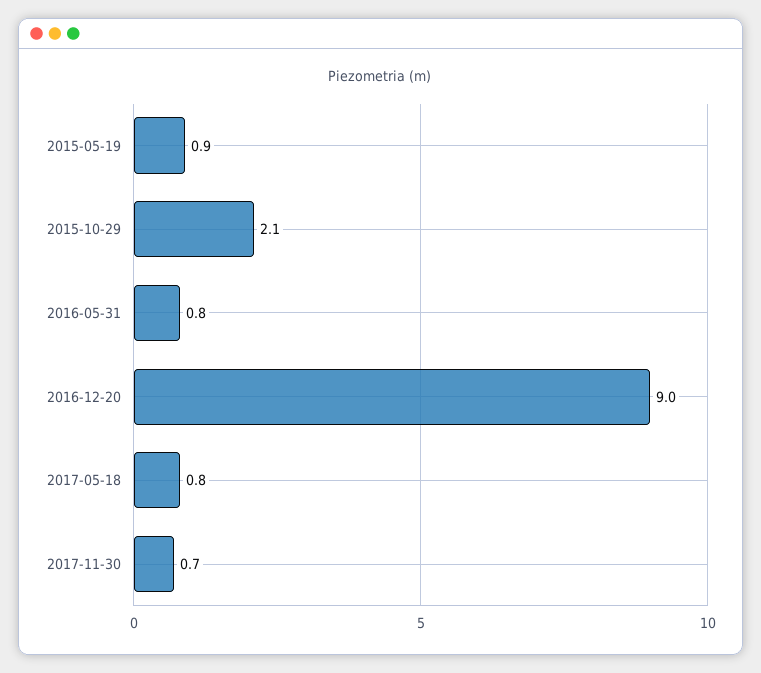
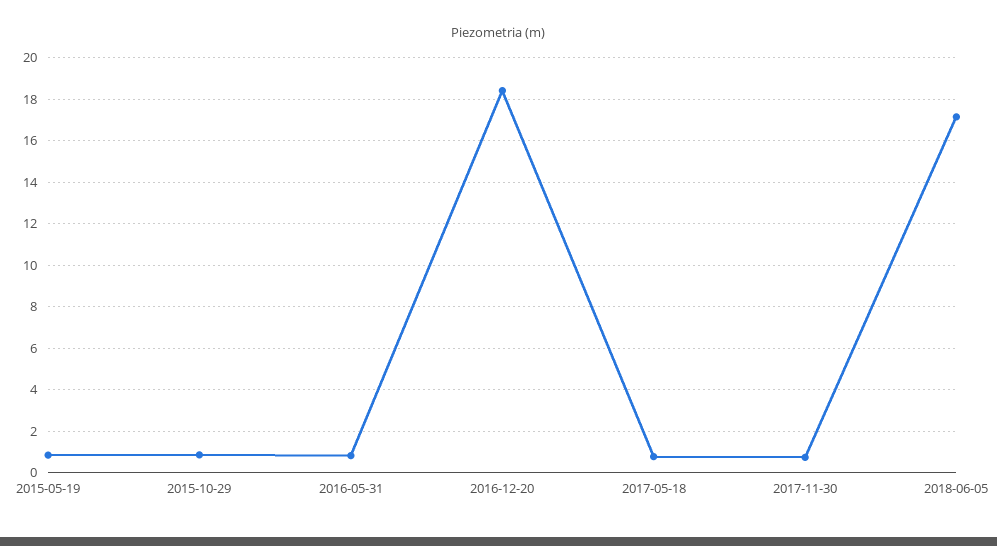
2015-10-29: 2.1 -> 1
2016-12-20: 9 -> 18.5
2018-06-05: none -> 17

